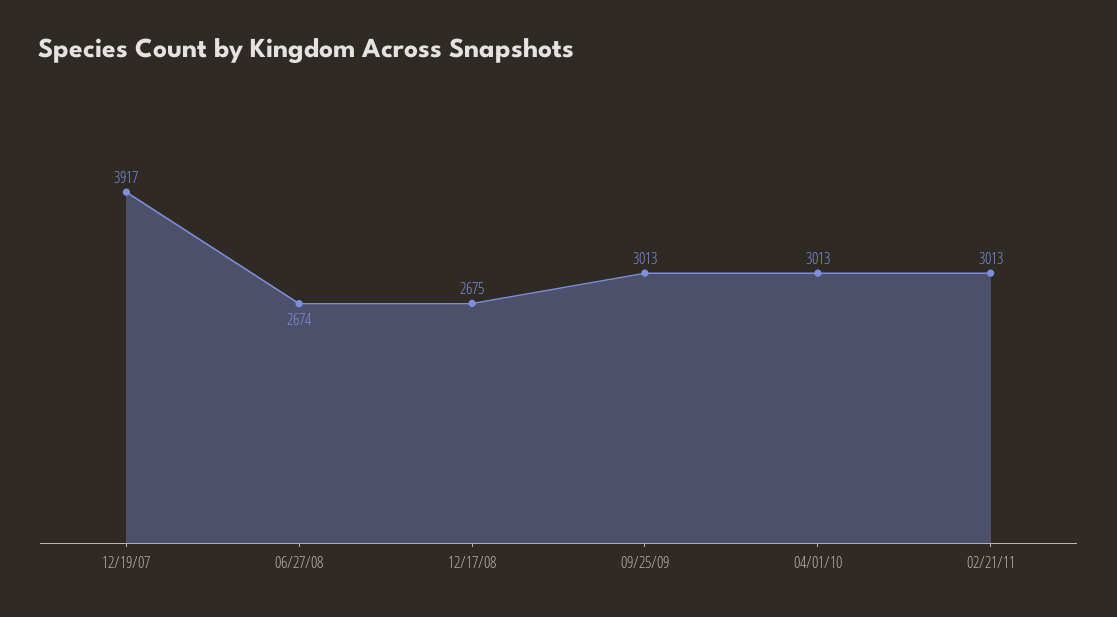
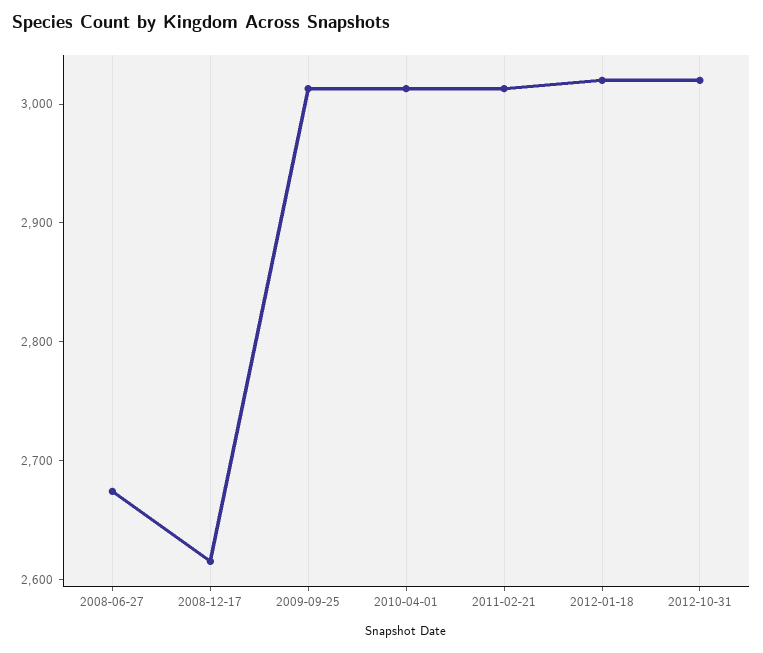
12/19/07: 3917 -> none
12/17/08: 2675 -> 2620
2012-01-18: none -> 3020
2012-10-31: none -> 3020

